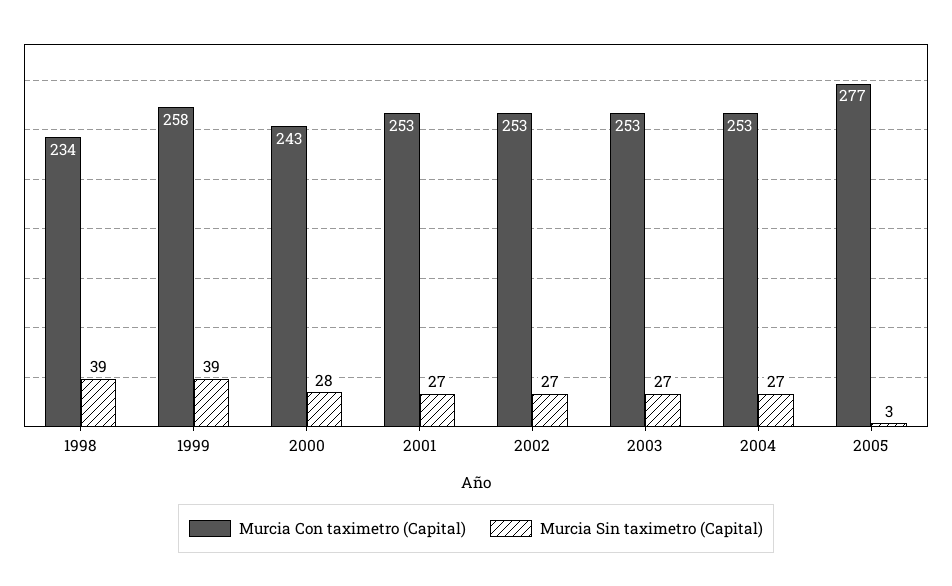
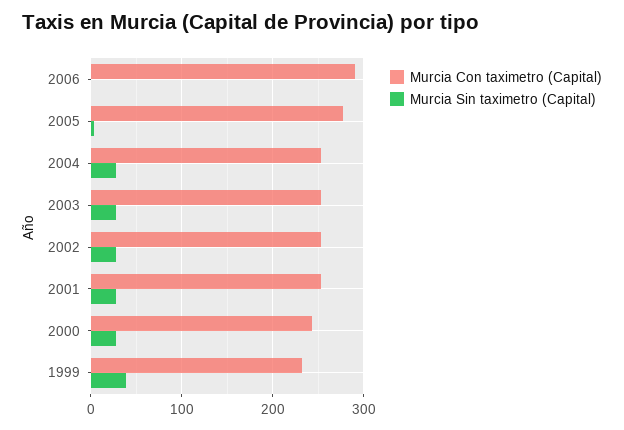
Murcia Con taximetro (Capital), 1998: 234 -> none
Murcia Sin taximetro (Capital), 1998: 39 -> none
Murcia Con taximetro (Capital), 1999: 258 -> 230
Murcia Con taximetro (Capital), 2006: none -> 290
Murcia Sin taximetro (Capital), 2006: none -> 0

